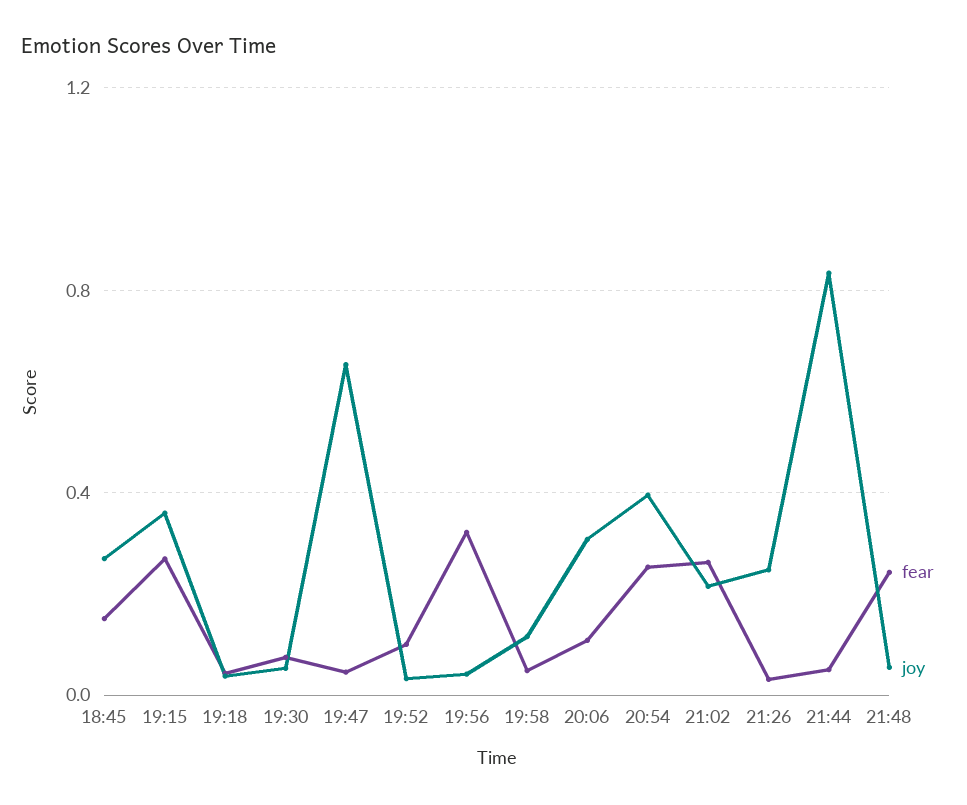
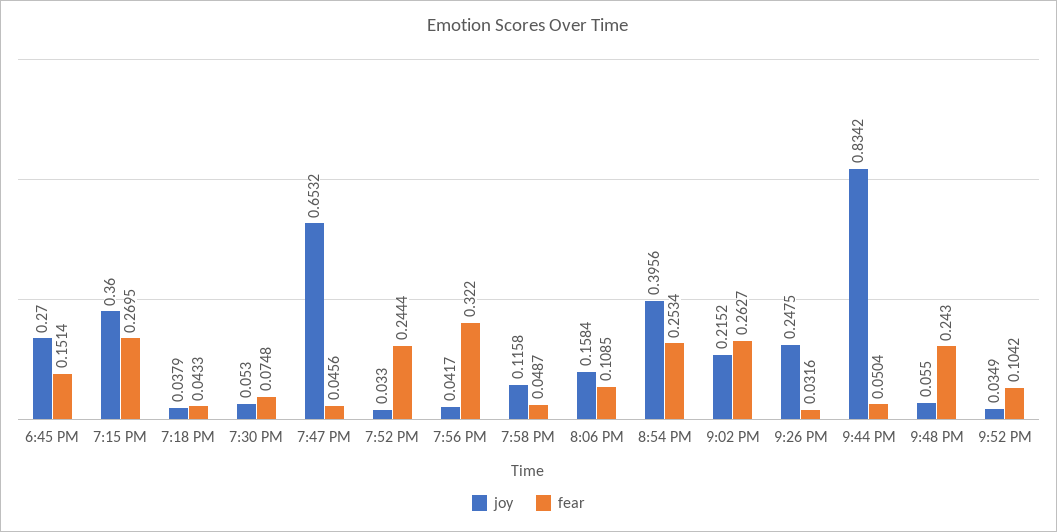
fear, 19:52: 0.1 -> 0.2444
joy, 20:06: 0.3 -> 0.1584
joy, 9:52 PM: none -> 0.0349
fear, 9:52 PM: none -> 0.1042

